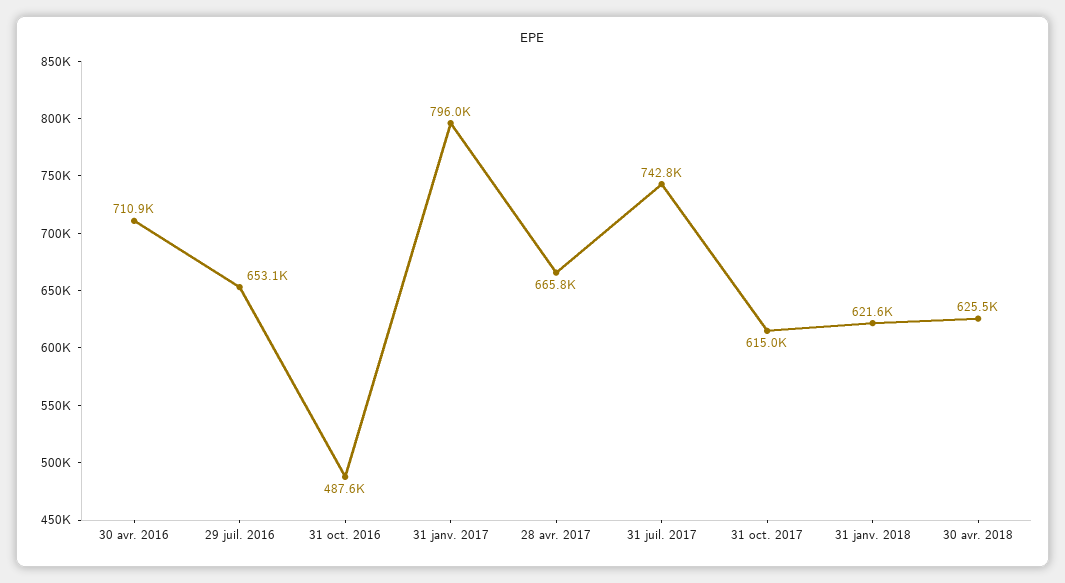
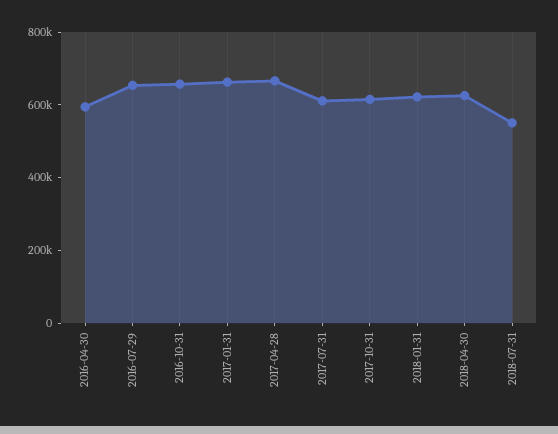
30 avr. 2016: 710900 -> 600000
31 oct. 2016: 487600 -> 650000
31 janv. 2017: 796000 -> 650000
31 juil. 2017: 742800 -> 600000
2018-07-31: none -> 550000

